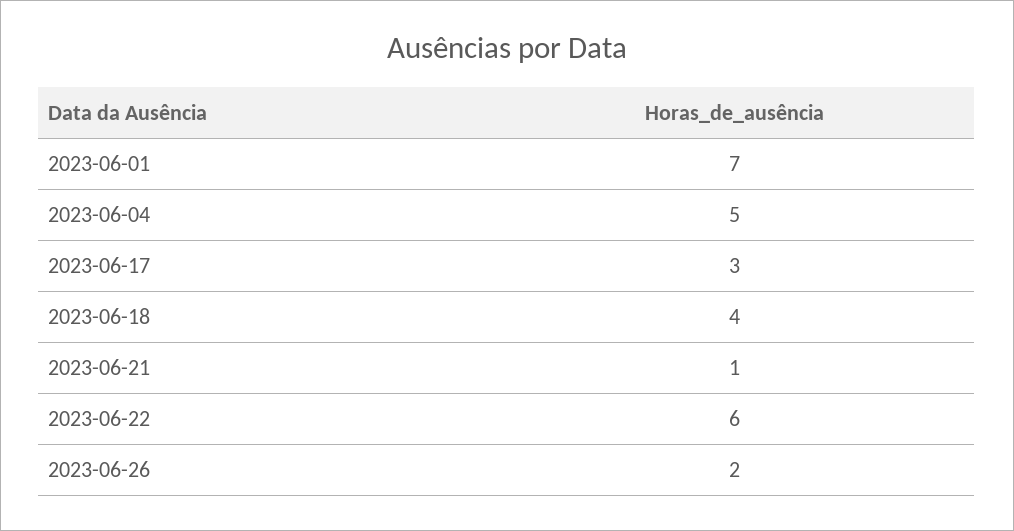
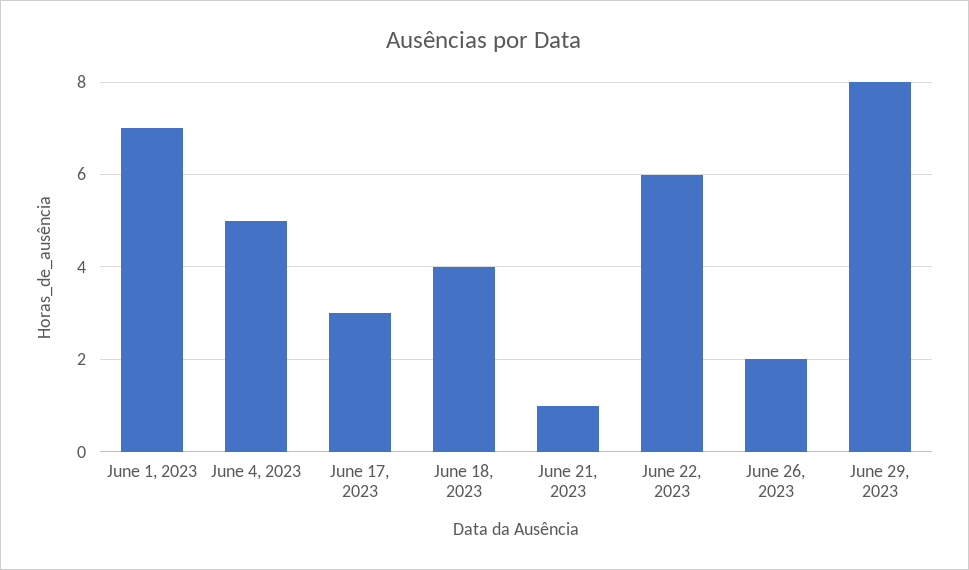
June 29, 2023: none -> 8

